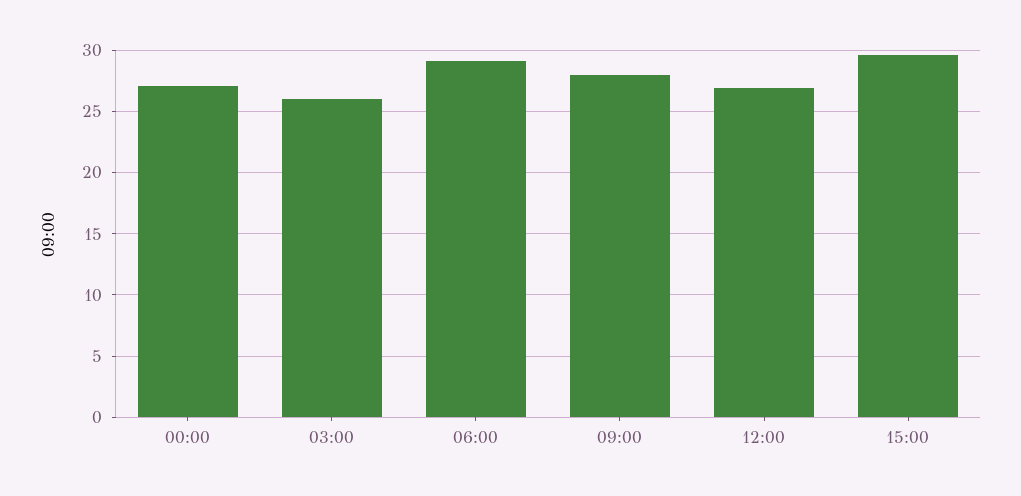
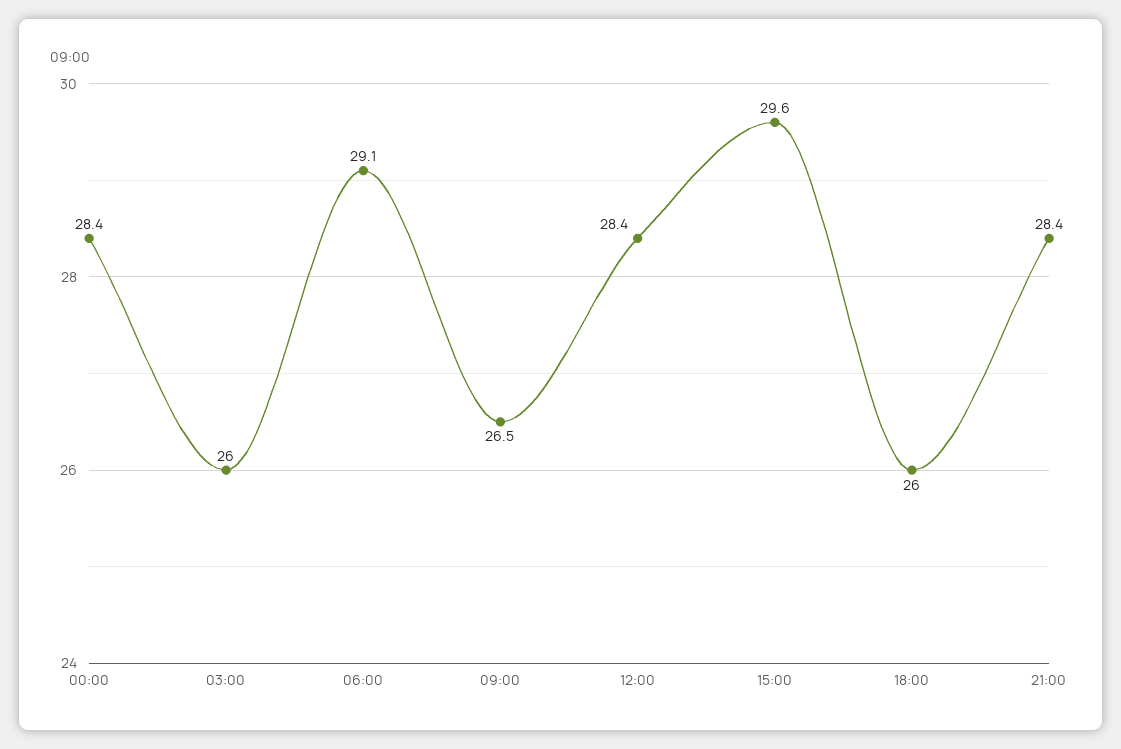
00:00: 27 -> 28.4
09:00: 28 -> 26.5
12:00: 27 -> 28.4
18:00: none -> 26
21:00: none -> 28.4

